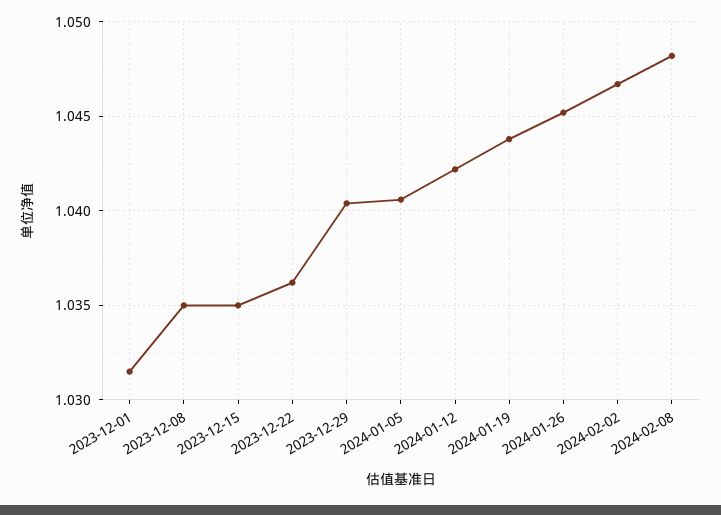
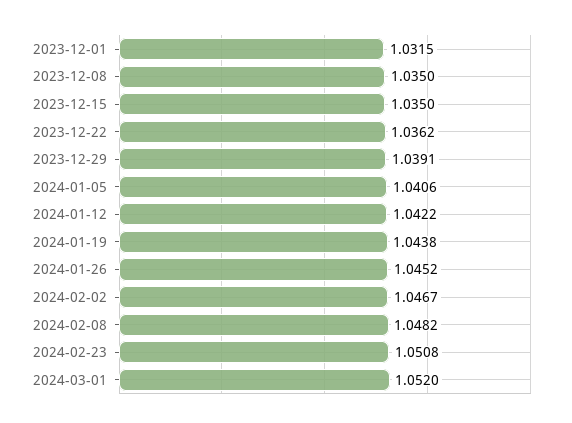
2023-12-29: 1.0405 -> 1.0391
2024-02-23: none -> 1.0508
2024-03-01: none -> 1.052

